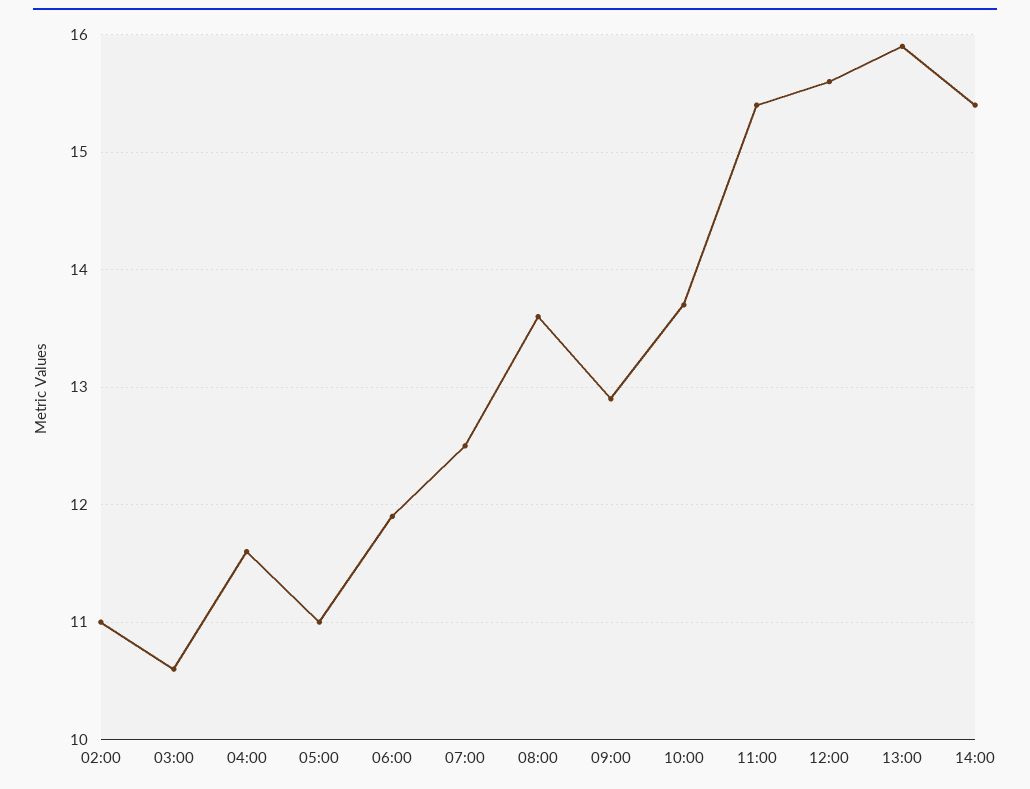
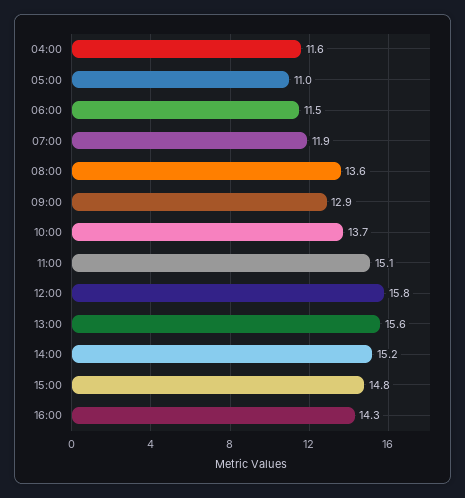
02:00: 11 -> none
03:00: 10.6 -> none
06:00: 11.9 -> 11.5
07:00: 12.5 -> 11.9
11:00: 15.4 -> 15.1
12:00: 15.6 -> 15.8
13:00: 15.9 -> 15.6
14:00: 15.4 -> 15.2
15:00: none -> 14.8
16:00: none -> 14.3

